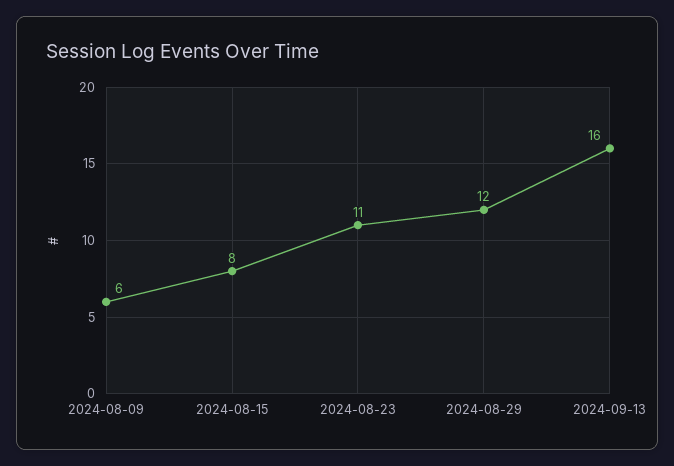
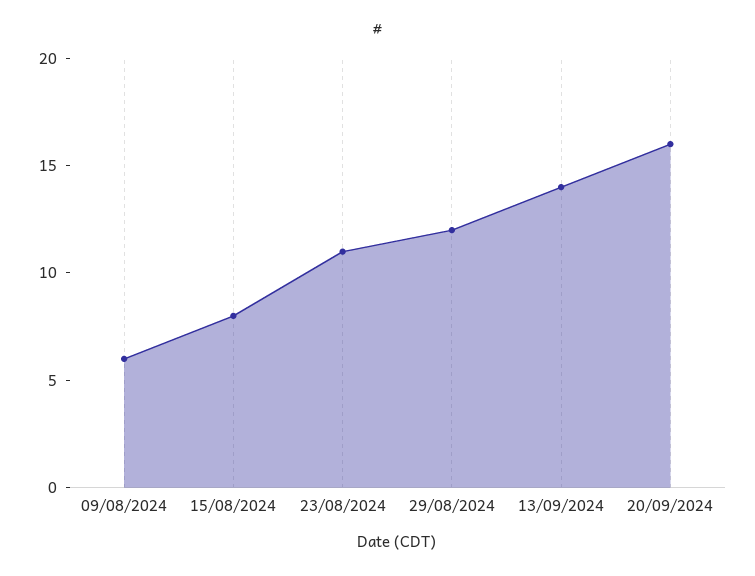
2024-09-13: 16 -> 14
20/09/2024: none -> 16

